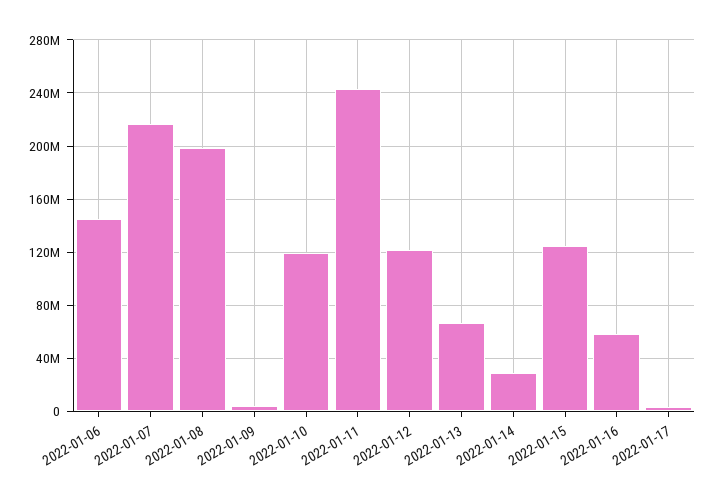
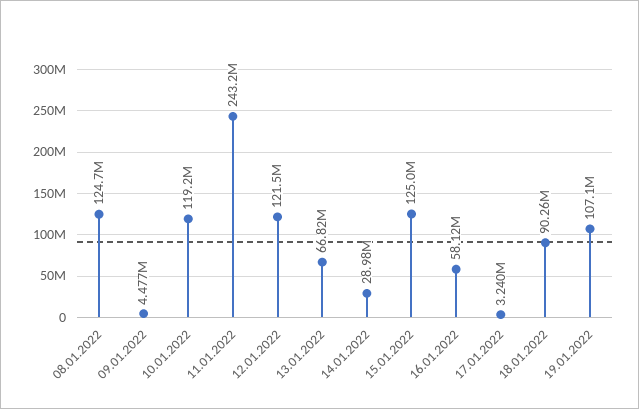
2022-01-06: 145000000 -> none
2022-01-07: 215000000 -> none
2022-01-08: 200000000 -> 124700000
18.01.2022: none -> 90260000
19.01.2022: none -> 107100000

